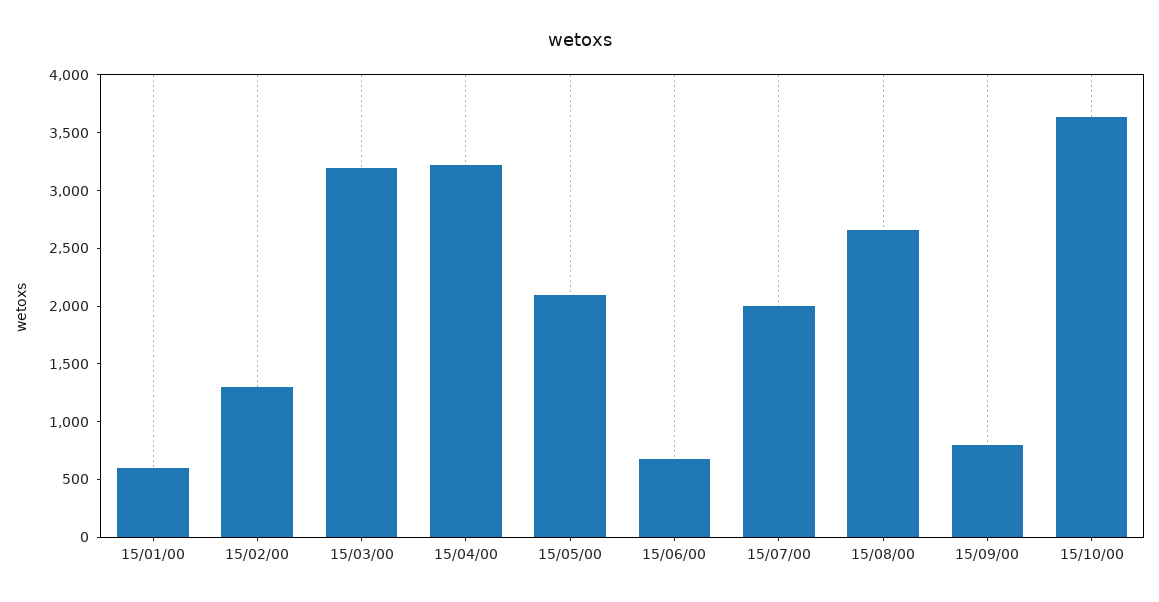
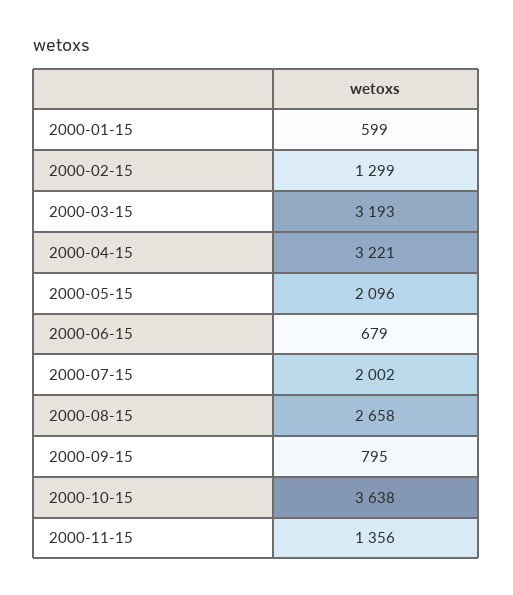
2000-11-15: none -> 1356

